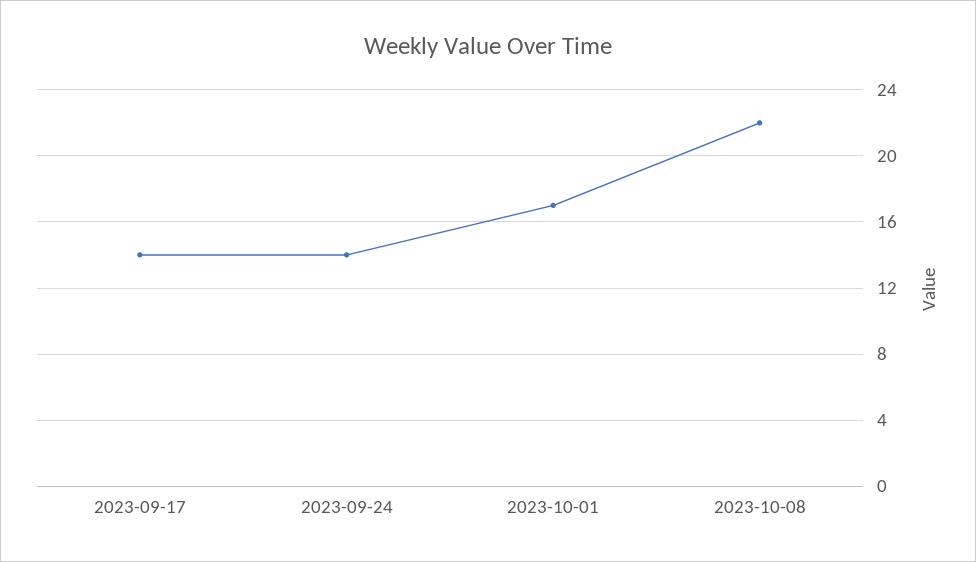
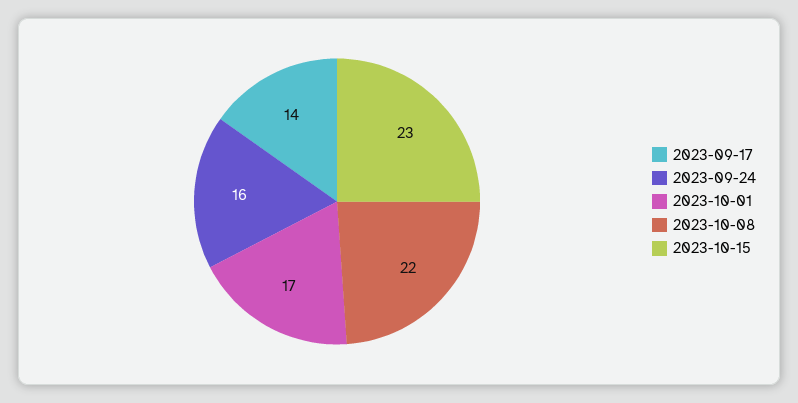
2023-09-24: 14 -> 16
2023-10-15: none -> 23

